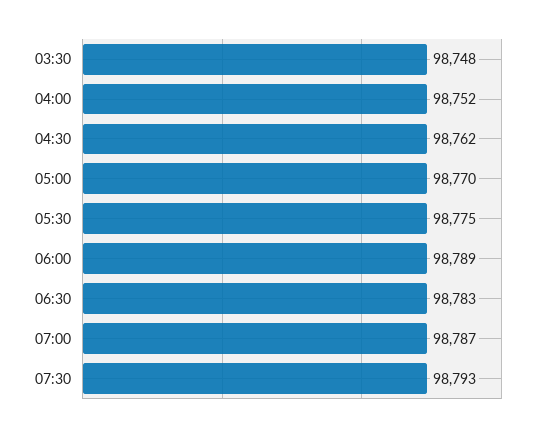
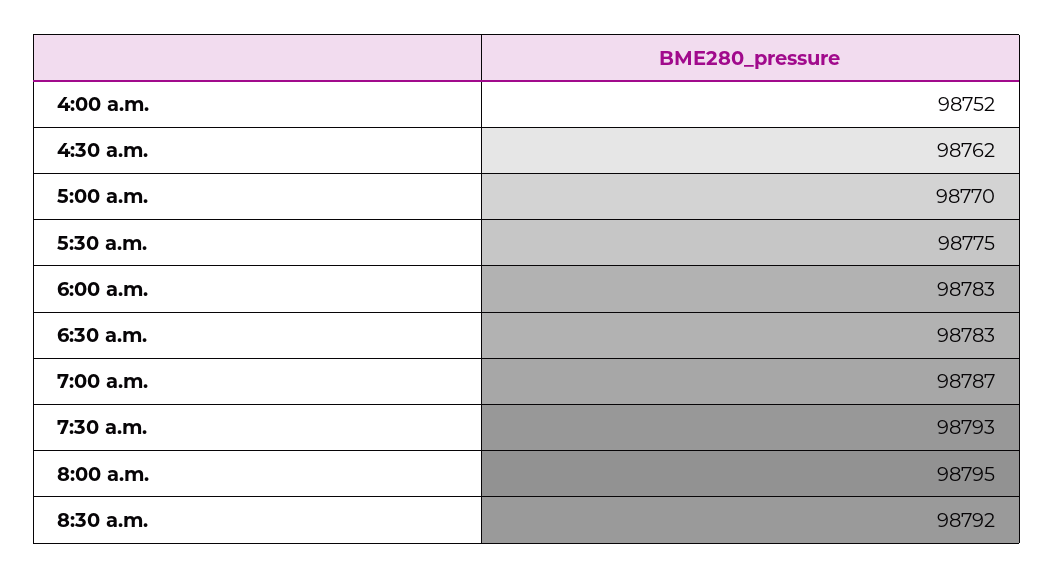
03:30: 98748 -> none
06:00: 98789 -> 98783
8:00 a.m.: none -> 98795
8:30 a.m.: none -> 98792

